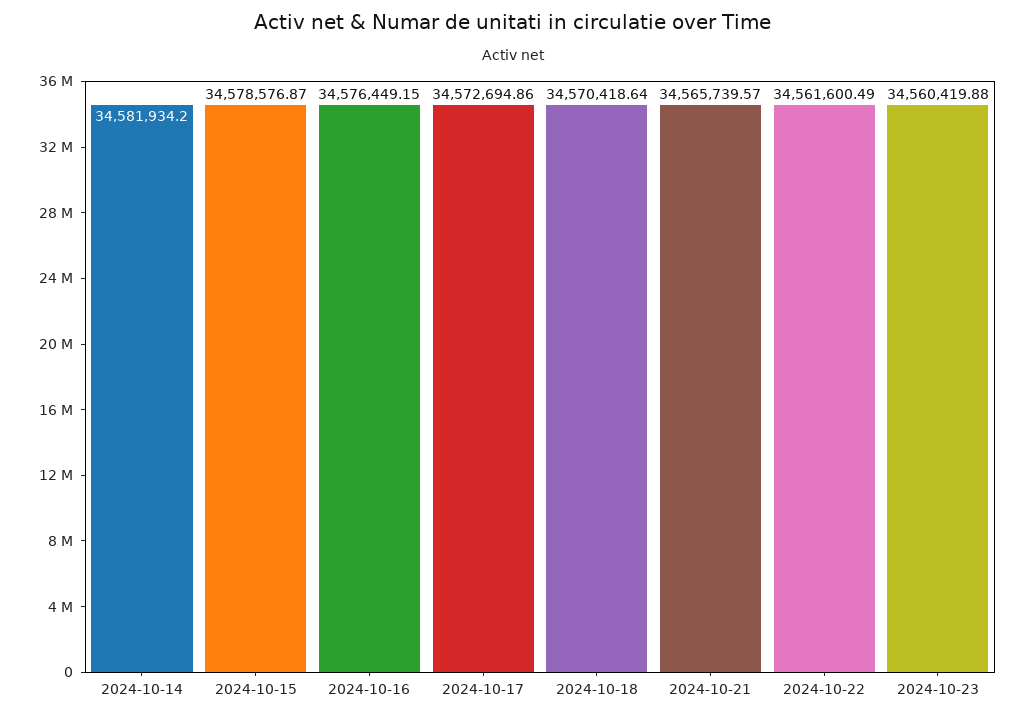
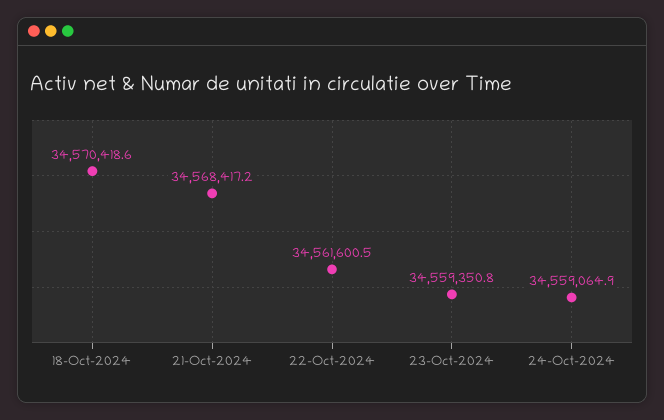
2024-10-14: 34581934.2 -> none
2024-10-15: 34578576.87 -> none
2024-10-16: 34576449.15 -> none
2024-10-17: 34572694.86 -> none
2024-10-21: 34565739.57 -> 34568417.2
2024-10-23: 34560419.88 -> 34559350.8
24-Oct-2024: none -> 34559064.9

